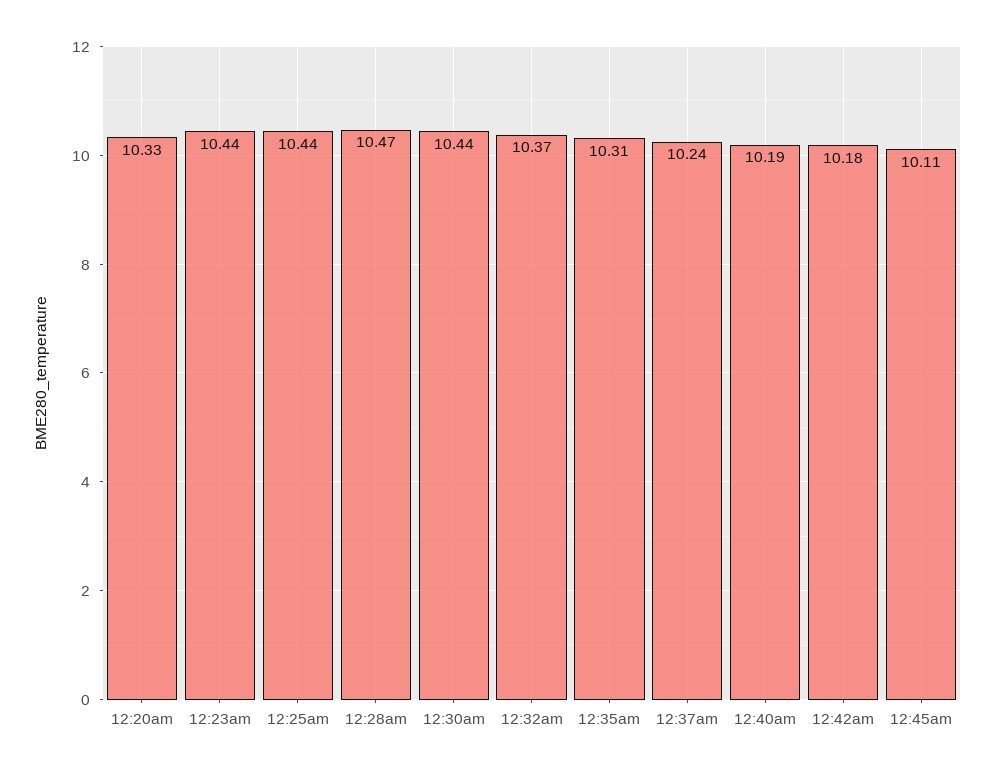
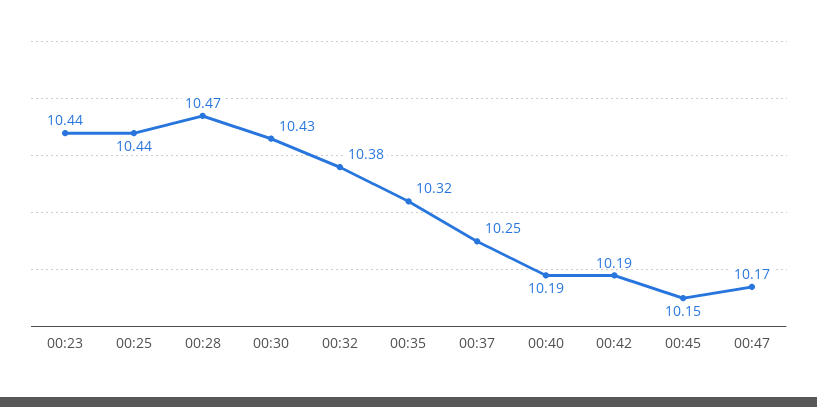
12:20am: 10.33 -> none
12:30am: 10.44 -> 10.43
12:32am: 10.37 -> 10.38
12:35am: 10.31 -> 10.32
12:37am: 10.24 -> 10.25
12:42am: 10.18 -> 10.19
12:45am: 10.11 -> 10.15
00:47: none -> 10.17

